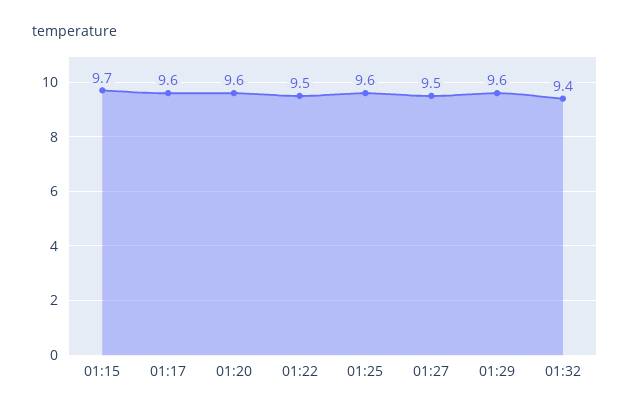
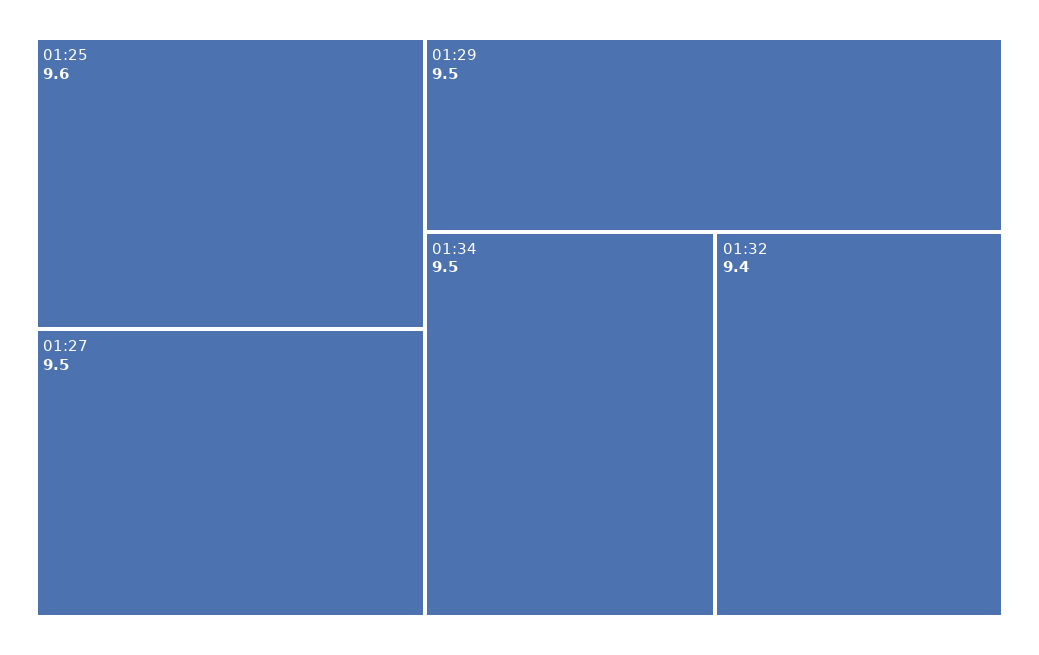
01:15: 9.7 -> none
01:17: 9.6 -> none
01:20: 9.6 -> none
01:22: 9.5 -> none
01:29: 9.6 -> 9.5
01:34: none -> 9.5

